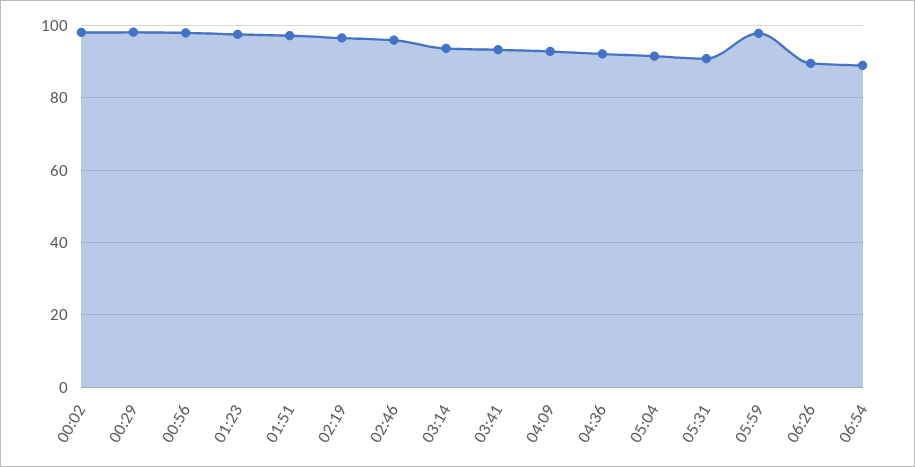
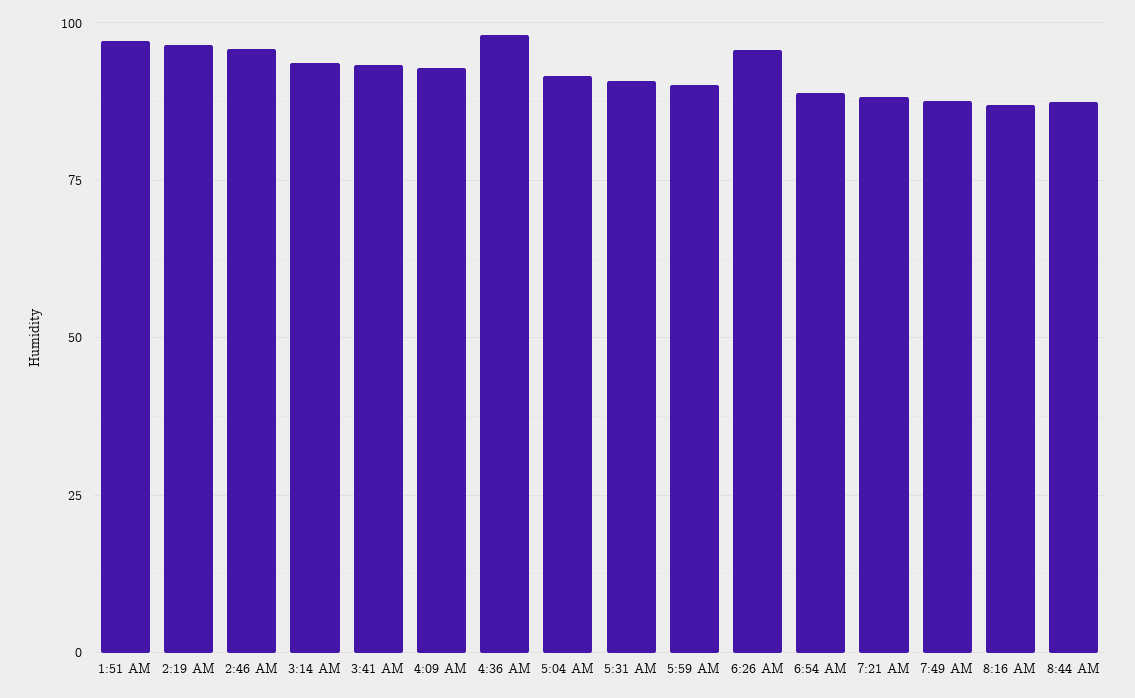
00:02: 98 -> none
00:29: 98 -> none
00:56: 98 -> none
01:23: 98 -> none
04:36: 92 -> 97.5
05:59: 98 -> 90
06:26: 90 -> 95
7:21 AM: none -> 87.5
7:49 AM: none -> 87.5
8:16 AM: none -> 87.5
8:44 AM: none -> 87.5

